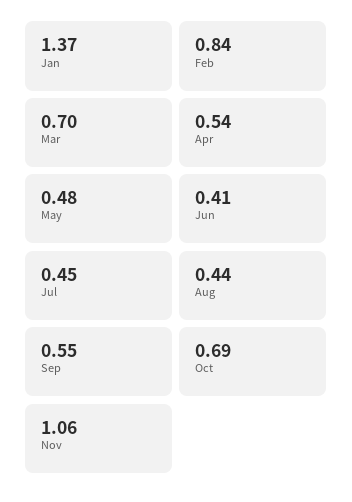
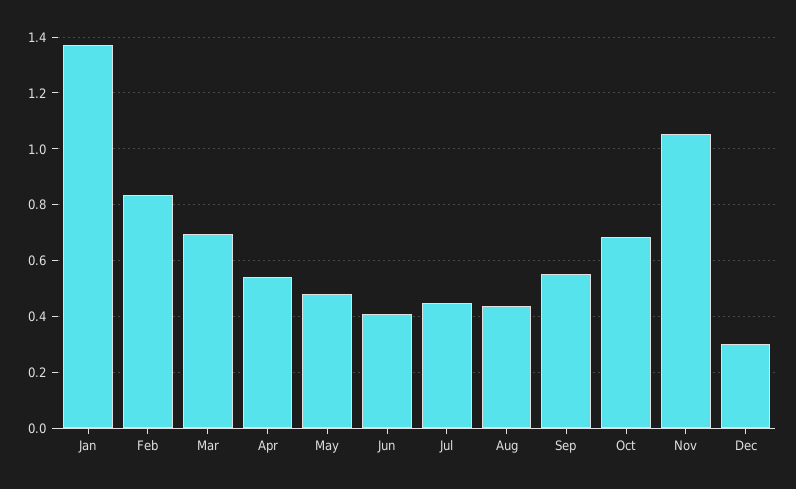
Dec: none -> 0.3

